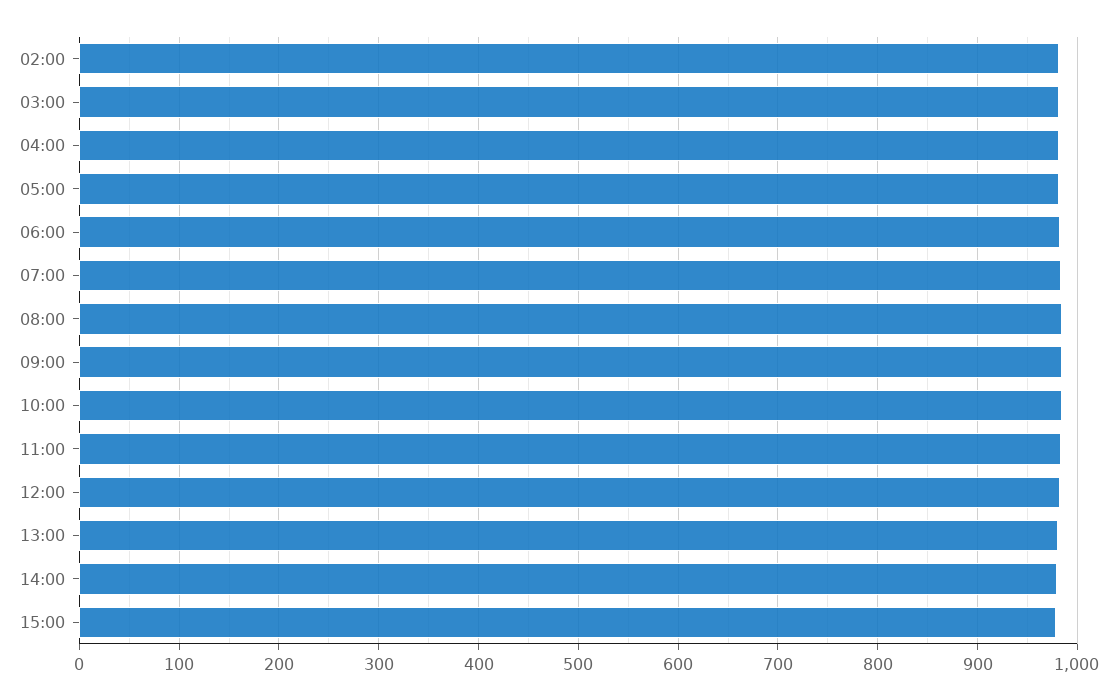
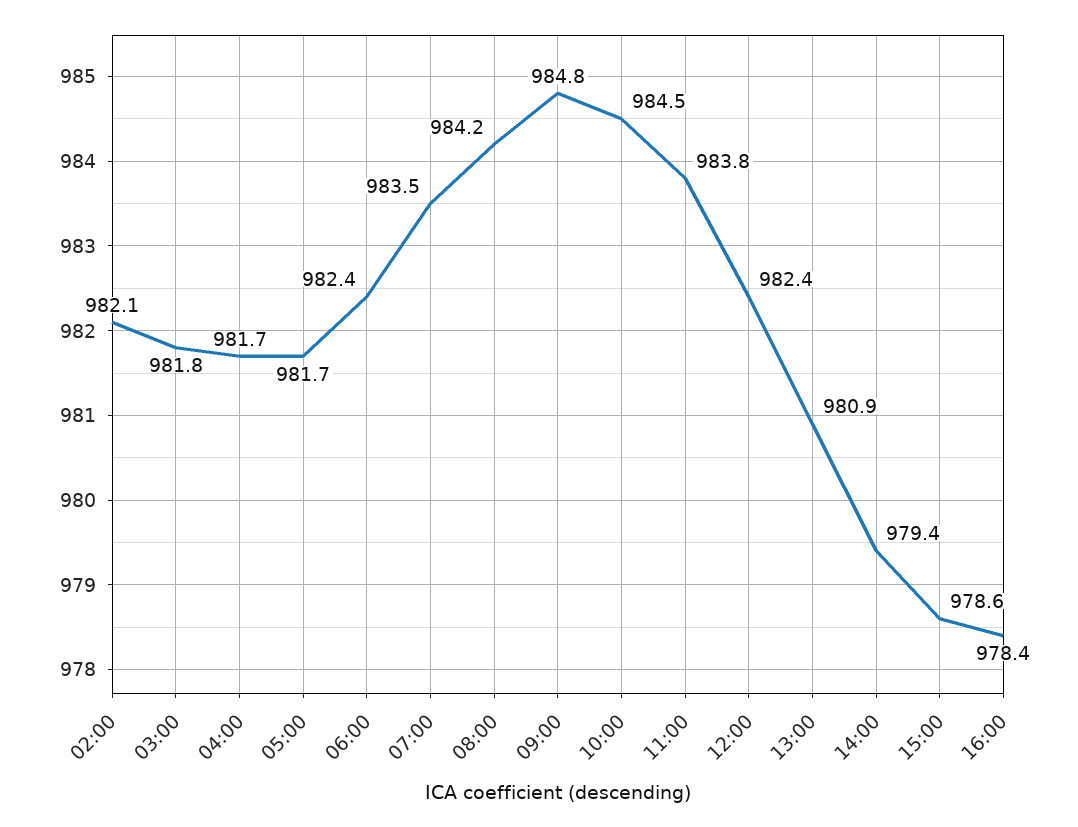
16:00: none -> 978.4

